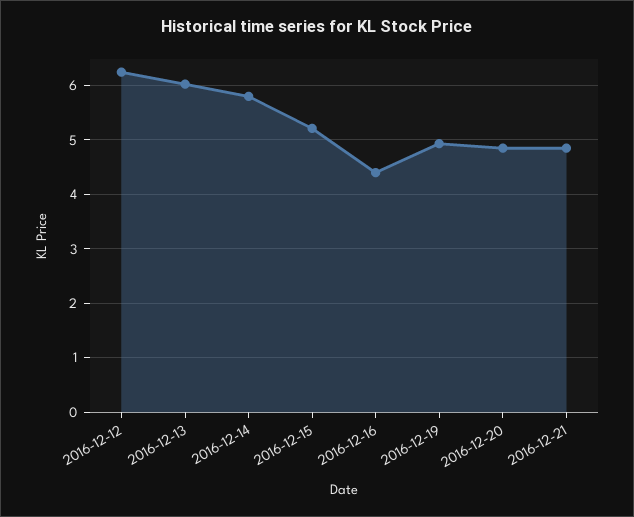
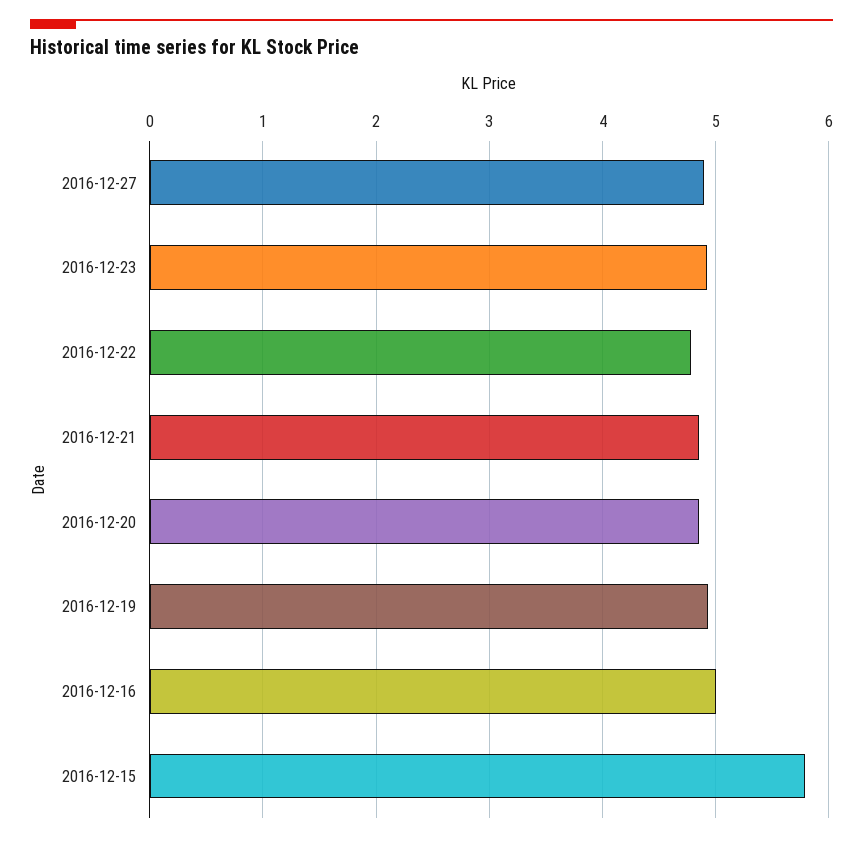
2016-12-12: 6.2 -> none
2016-12-13: 6 -> none
2016-12-14: 5.8 -> none
2016-12-15: 5.2 -> 5.8
2016-12-16: 4.4 -> 5
2016-12-27: none -> 4.9
2016-12-23: none -> 4.9
2016-12-22: none -> 4.8

